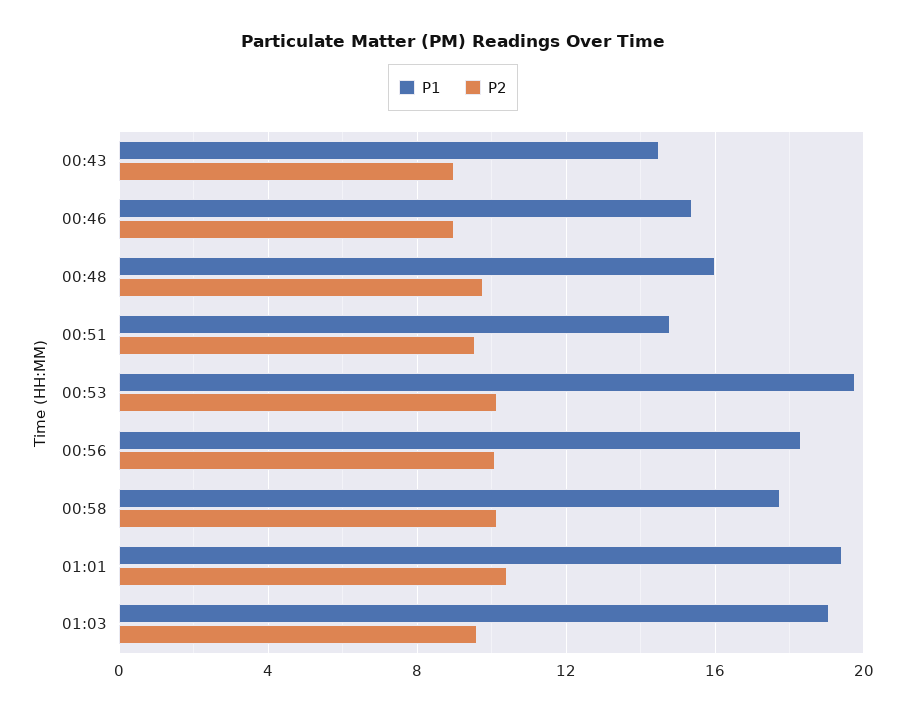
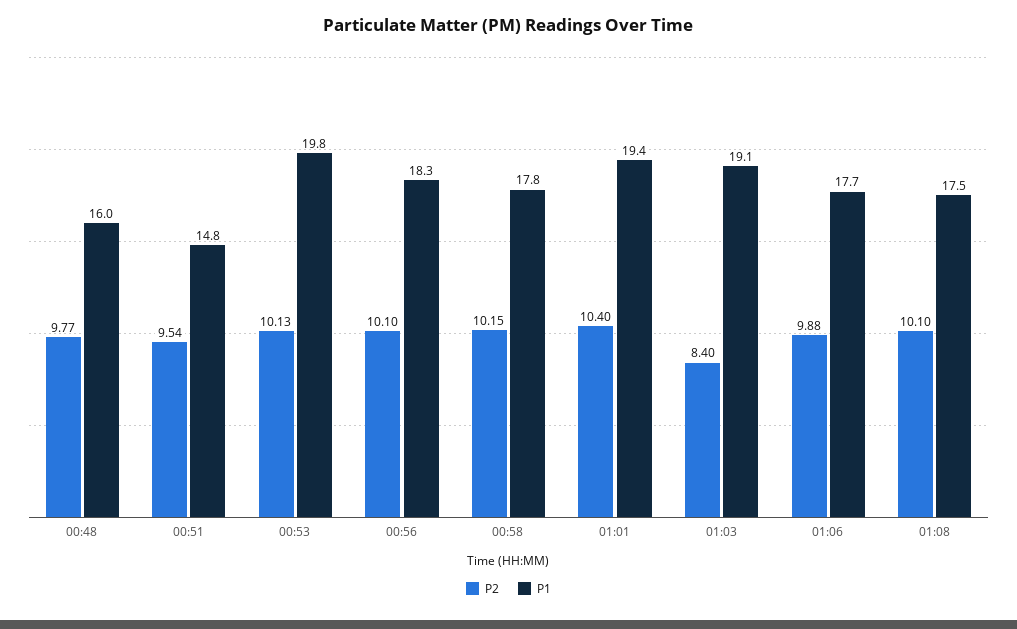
P1, 00:43: 14.5 -> none
P2, 00:43: 9 -> none
P1, 00:46: 15.5 -> none
P2, 00:46: 9 -> none
P2, 01:03: 9.5 -> 8.4
P2, 01:06: none -> 9.88
P1, 01:06: none -> 17.7
P2, 01:08: none -> 10.1
P1, 01:08: none -> 17.5

